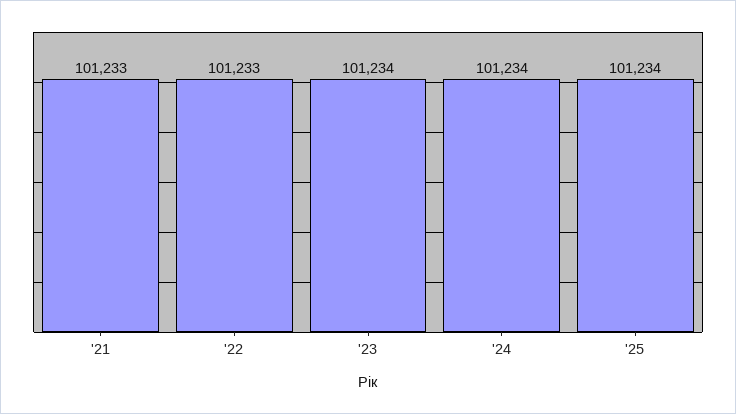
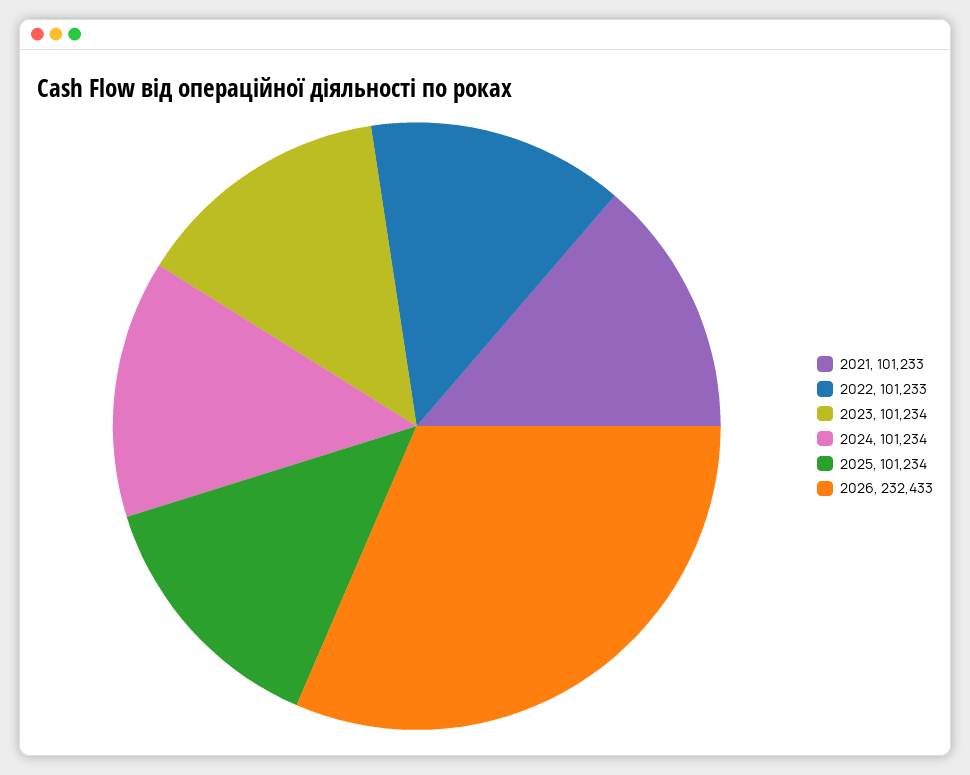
2026: none -> 232433

